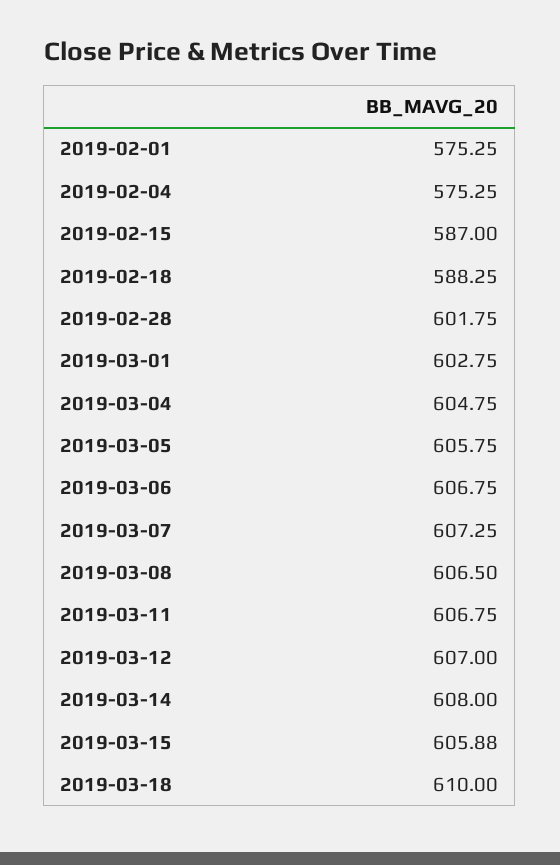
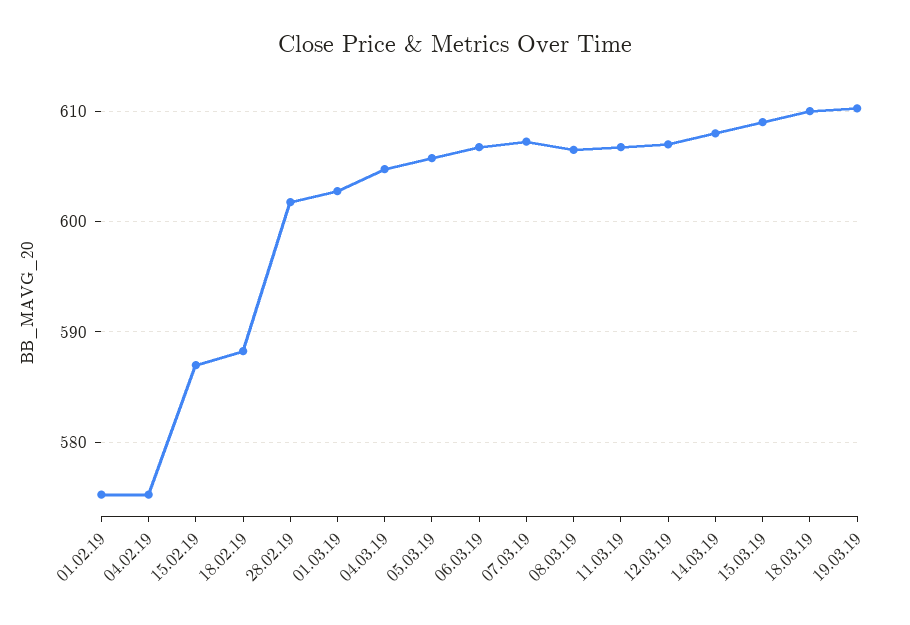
2019-03-15: 605.88 -> 609
19.03.19: none -> 610

